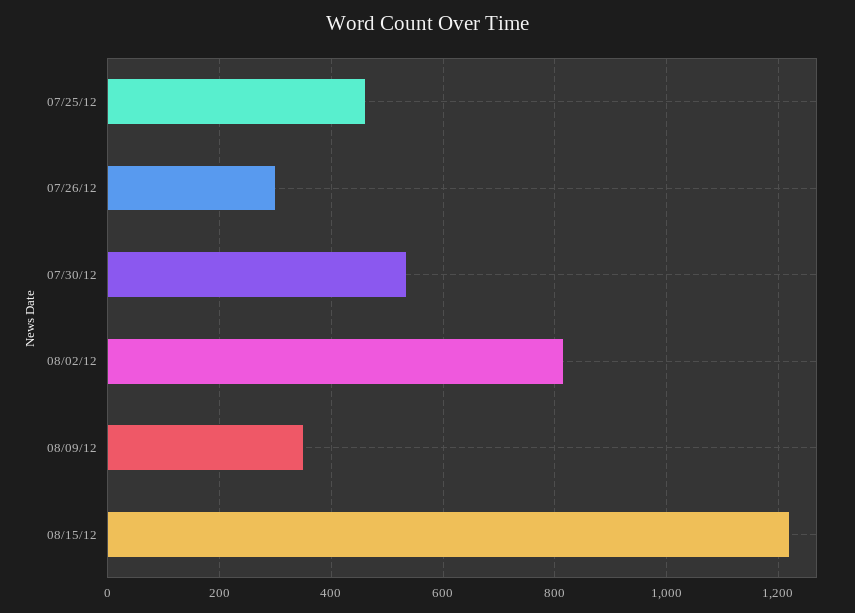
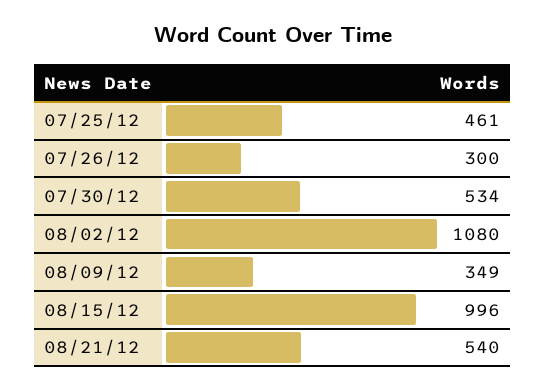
08/02/12: 820 -> 1080
08/15/12: 1220 -> 996
08/21/12: none -> 540

